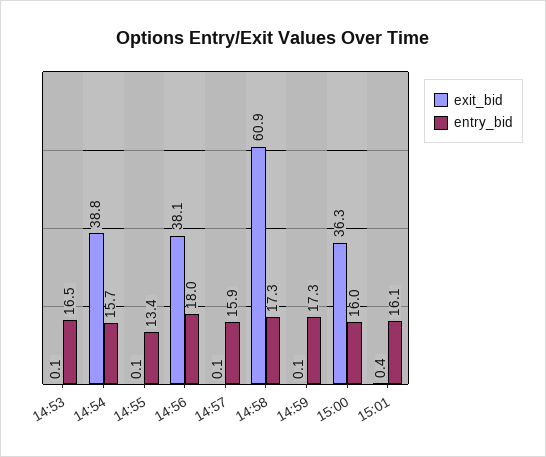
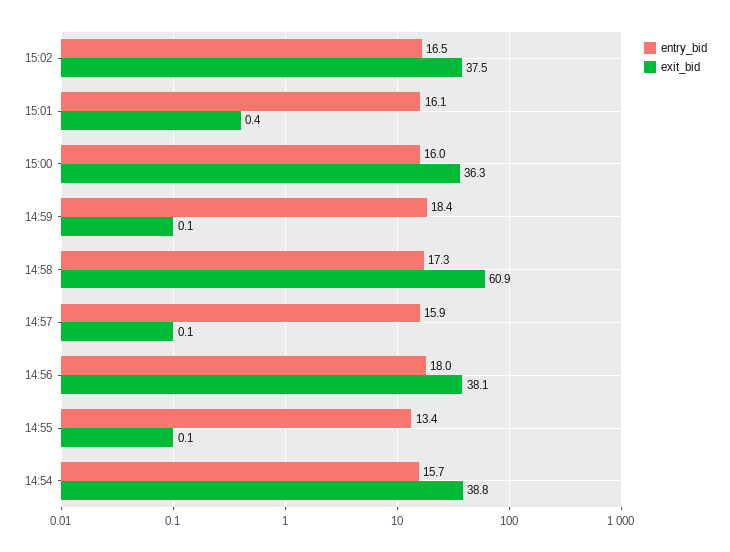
exit_bid, 14:53: 0.1 -> none
entry_bid, 14:53: 16.5 -> none
entry_bid, 14:59: 17.3 -> 18.4
entry_bid, 15:02: none -> 16.5
exit_bid, 15:02: none -> 37.5

